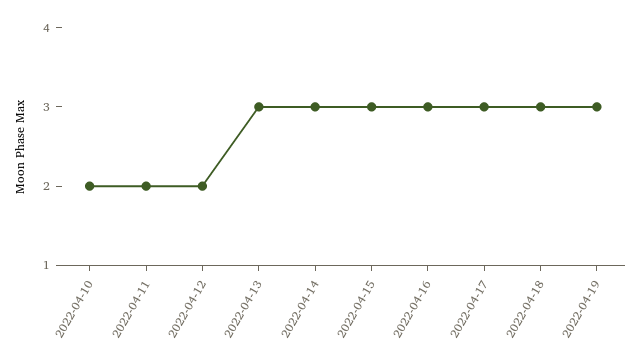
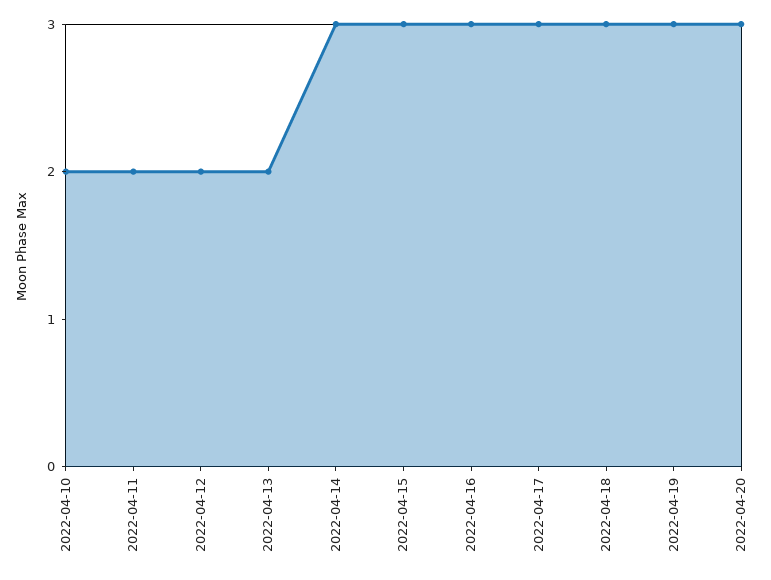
2022-04-13: 3 -> 2
2022-04-20: none -> 3

